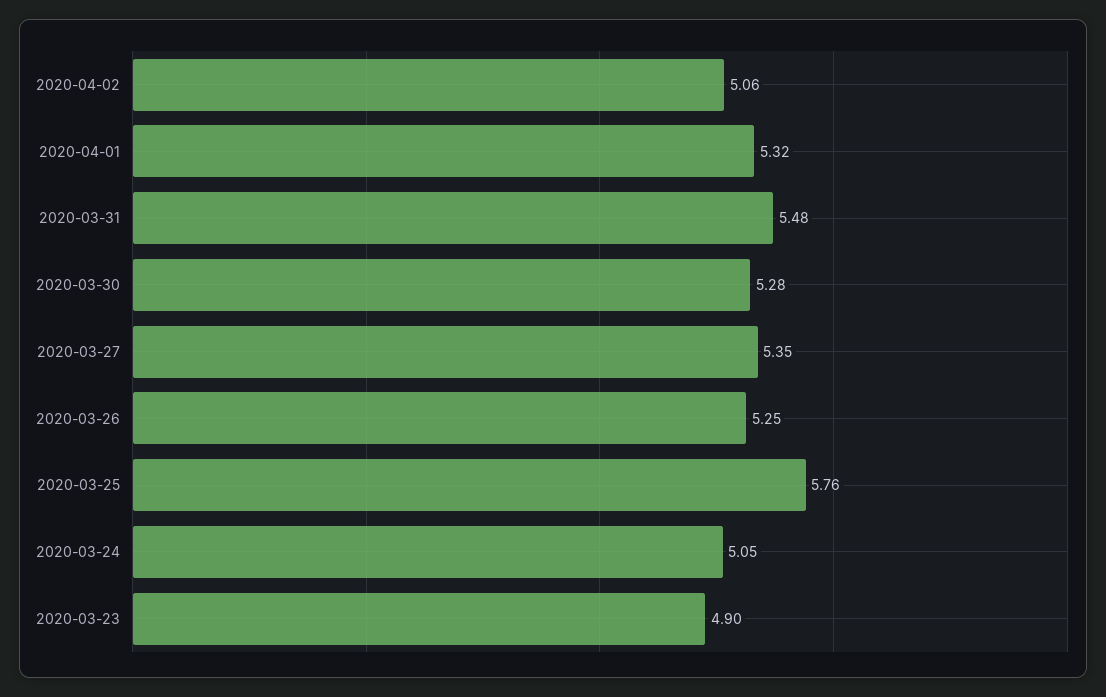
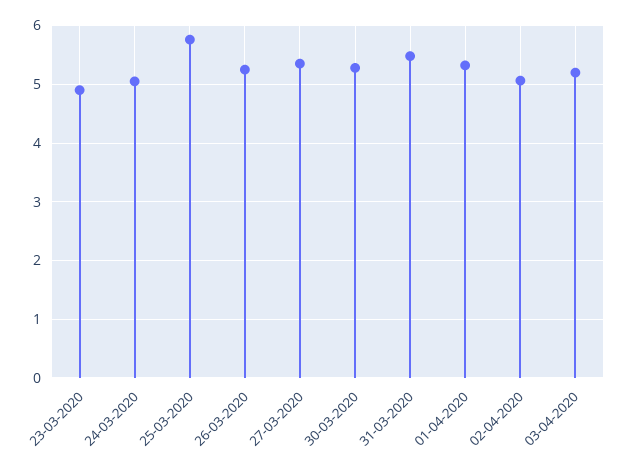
03-04-2020: none -> 5.2

